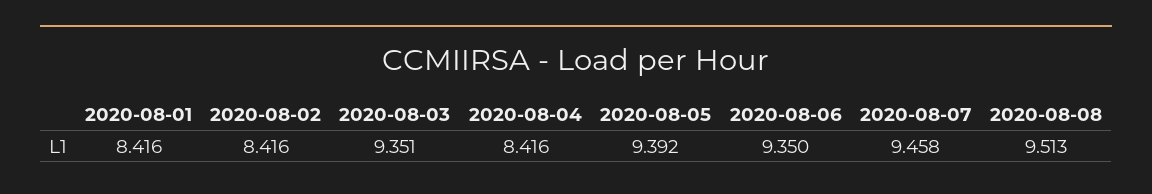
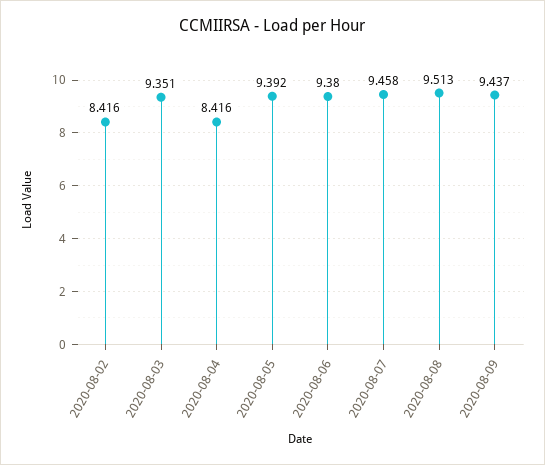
2020-08-01: 8.416 -> none
2020-08-06: 9.35 -> 9.38
2020-08-09: none -> 9.437

